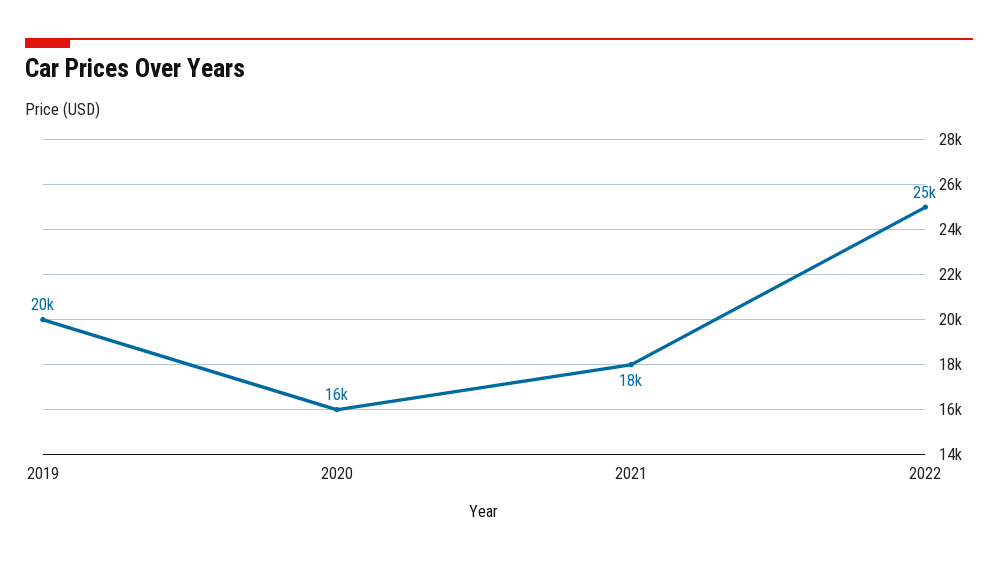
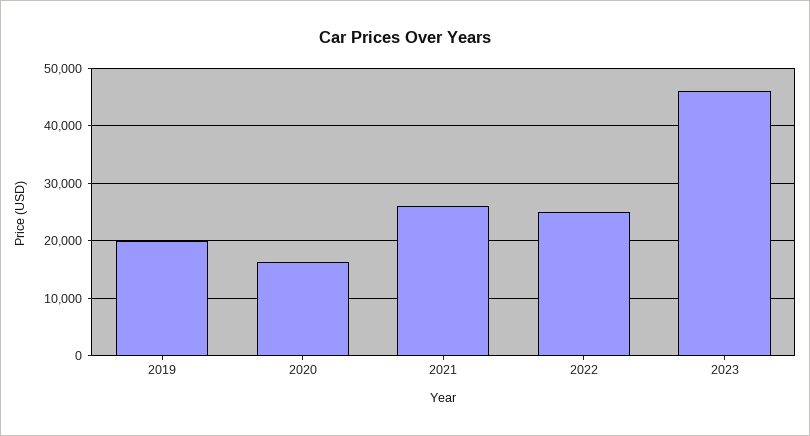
2021: 18000 -> 26000
2023: none -> 46000

